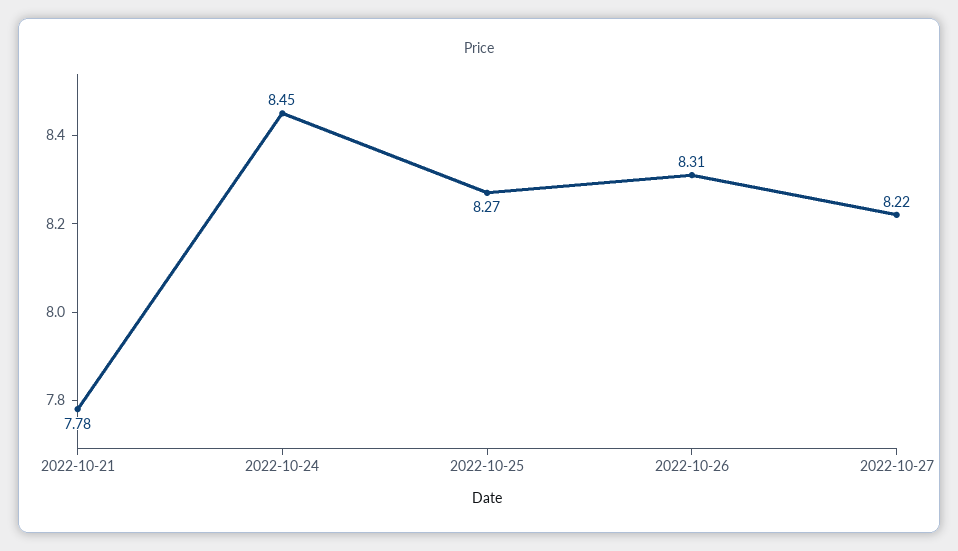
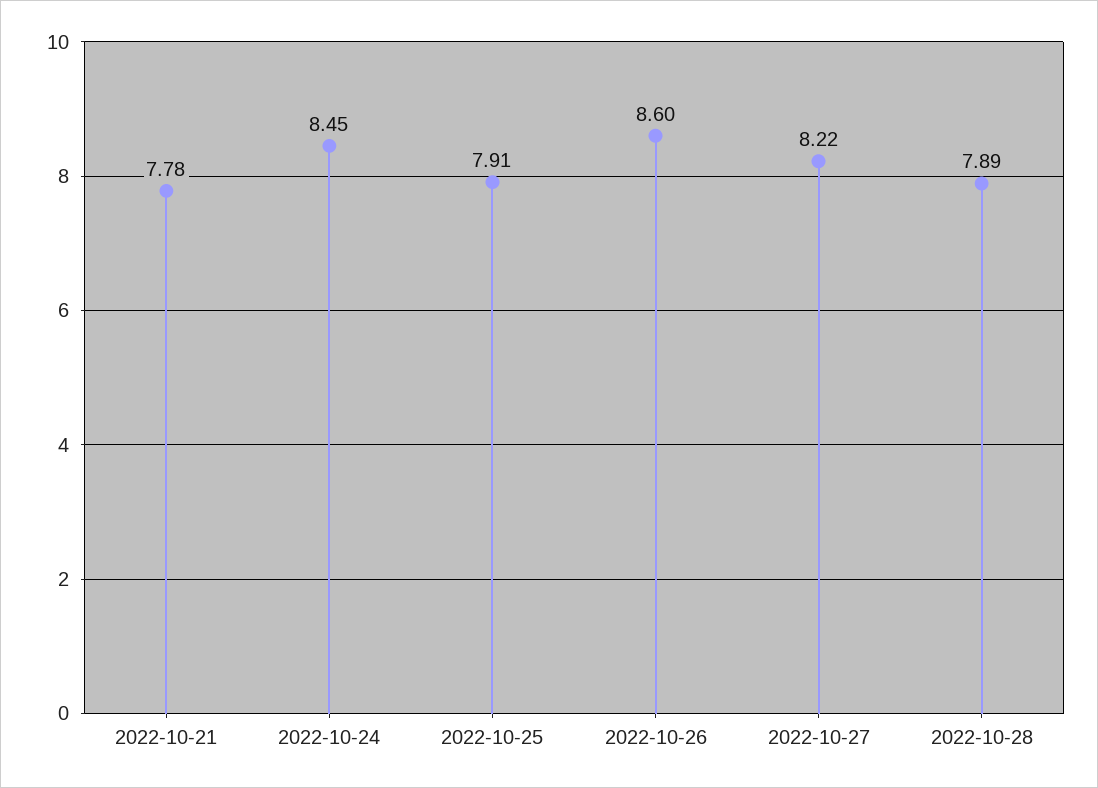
2022-10-25: 8.27 -> 7.91
2022-10-26: 8.31 -> 8.6
2022-10-28: none -> 7.89

